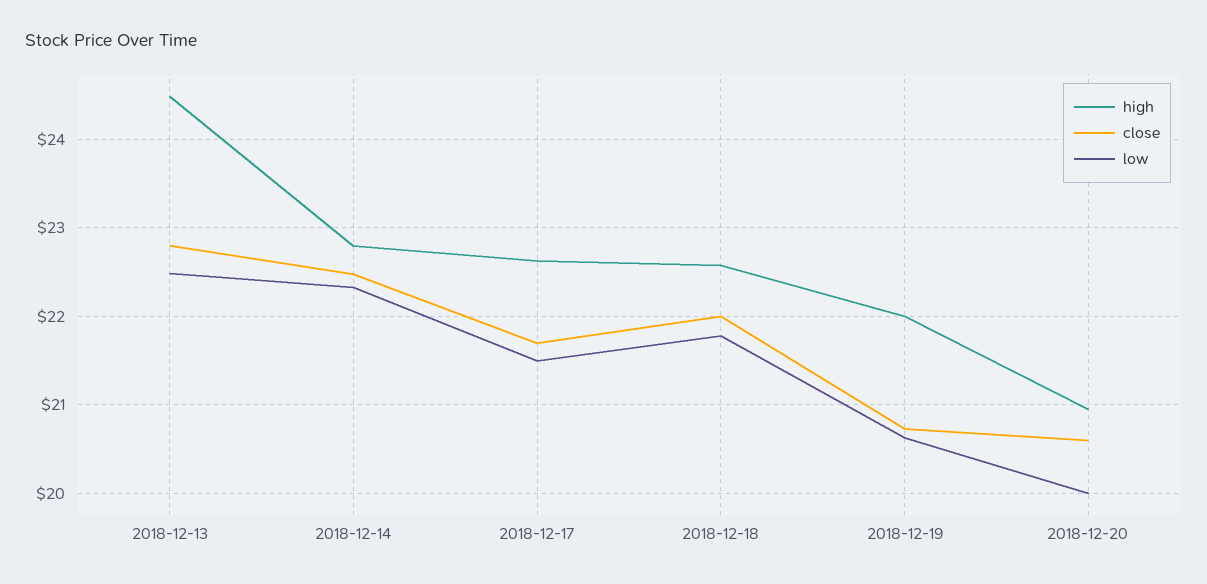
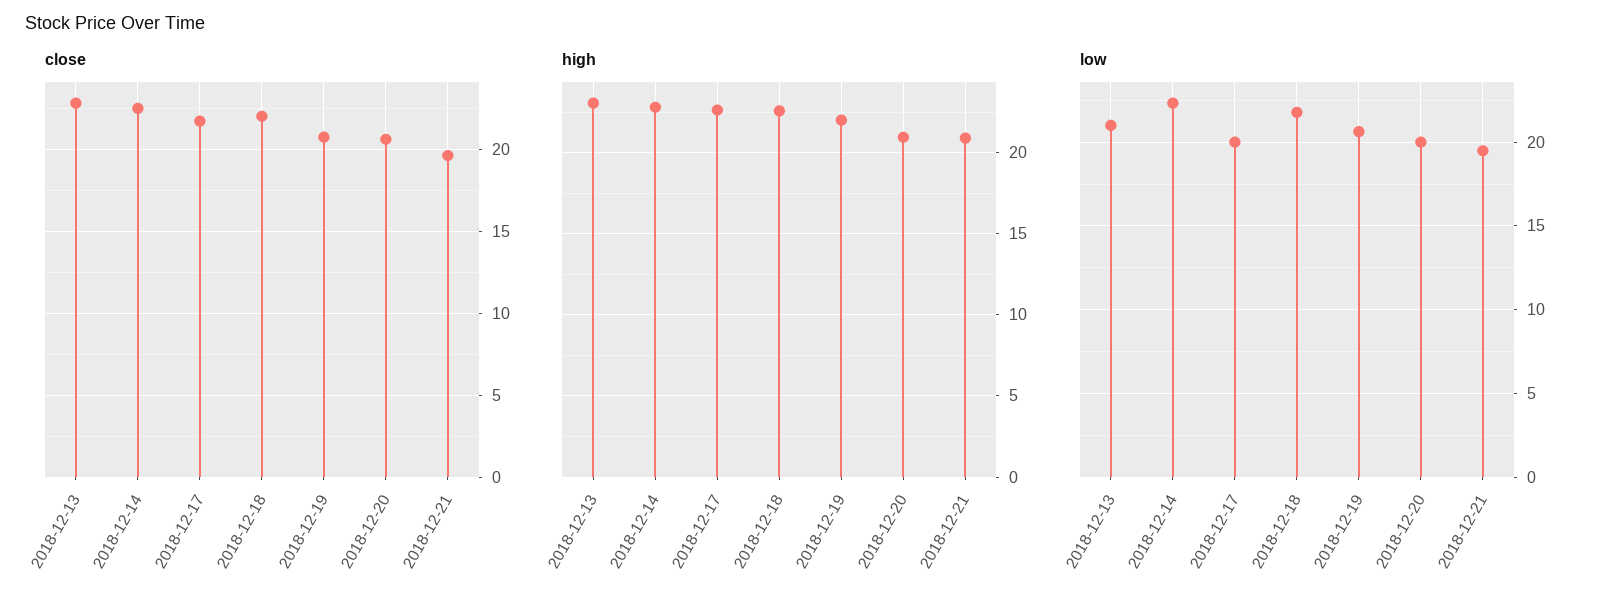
high, 2018-12-13: 24.5 -> 23
low, 2018-12-13: 22.5 -> 21
low, 2018-12-17: 21.5 -> 20
close, 2018-12-21: none -> 19.5
high, 2018-12-21: none -> 21
low, 2018-12-21: none -> 19.5

